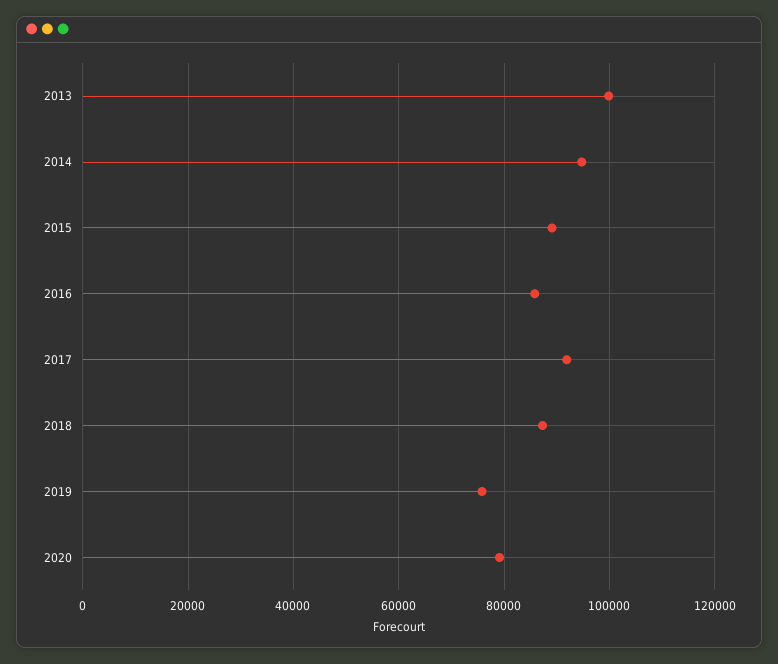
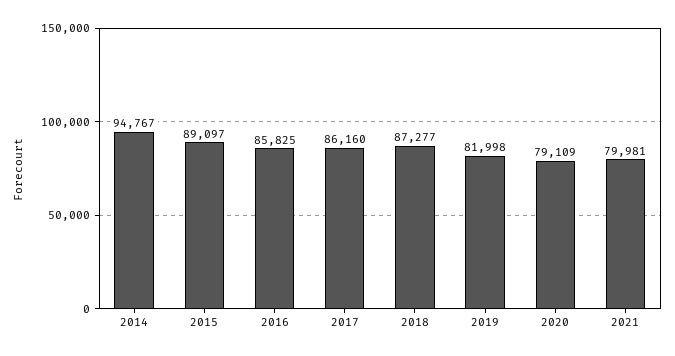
2013: 100000 -> none
2017: 92000 -> 86160
2019: 76000 -> 81998
2021: none -> 79981

